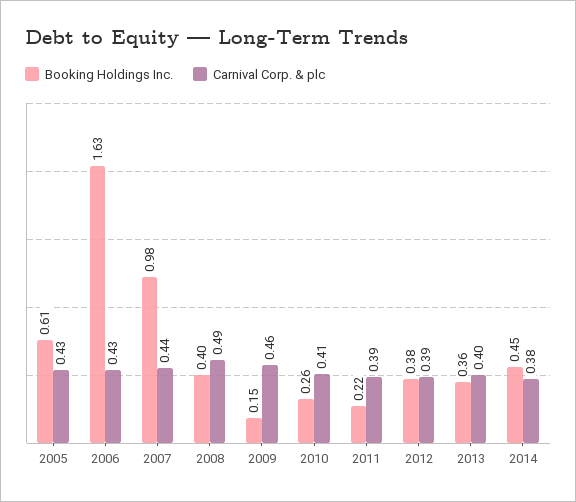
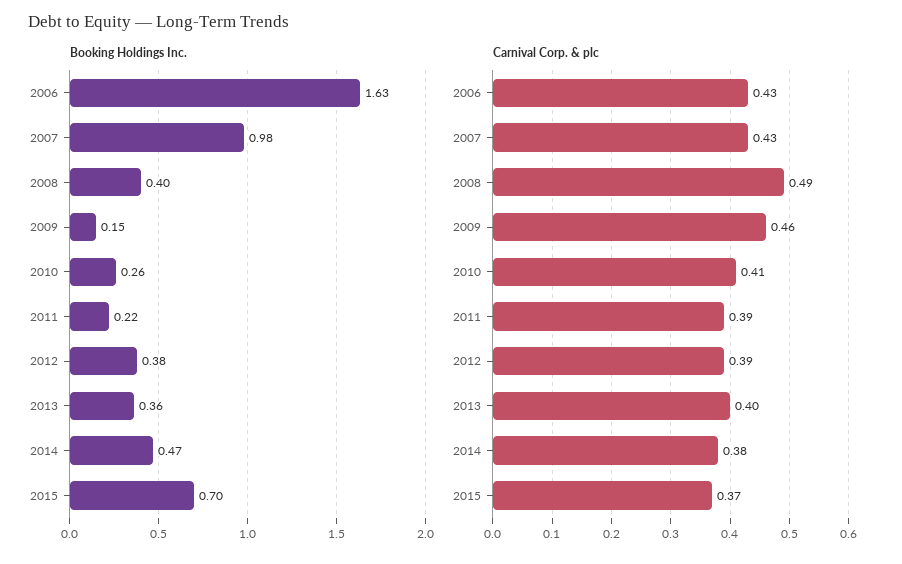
Booking Holdings Inc., 2005: 0.61 -> none
Carnival Corp. & plc, 2005: 0.43 -> none
Carnival Corp. & plc, 2007: 0.44 -> 0.43
Booking Holdings Inc., 2014: 0.45 -> 0.47
Booking Holdings Inc., 2015: none -> 0.7
Carnival Corp. & plc, 2015: none -> 0.37

